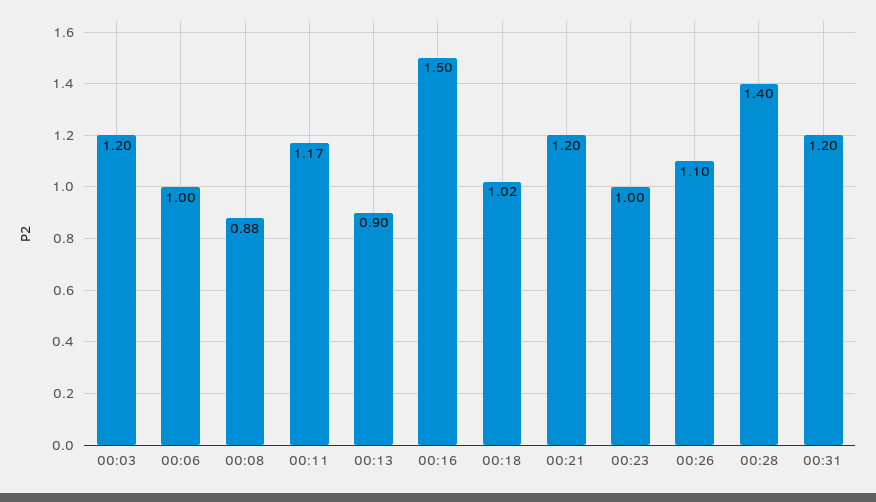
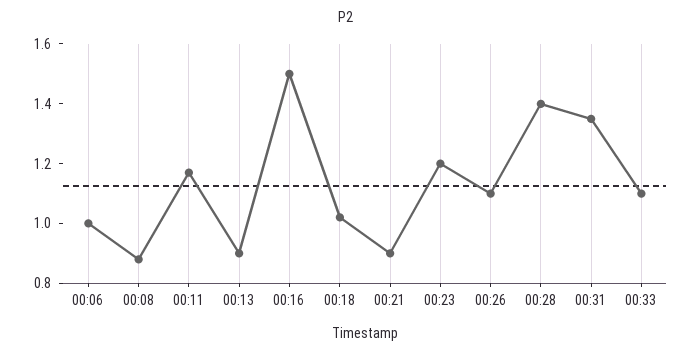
00:03: 1.2 -> none
00:21: 1.2 -> 0.9
00:23: 1 -> 1.2
00:31: 1.2 -> 1.35
00:33: none -> 1.1

